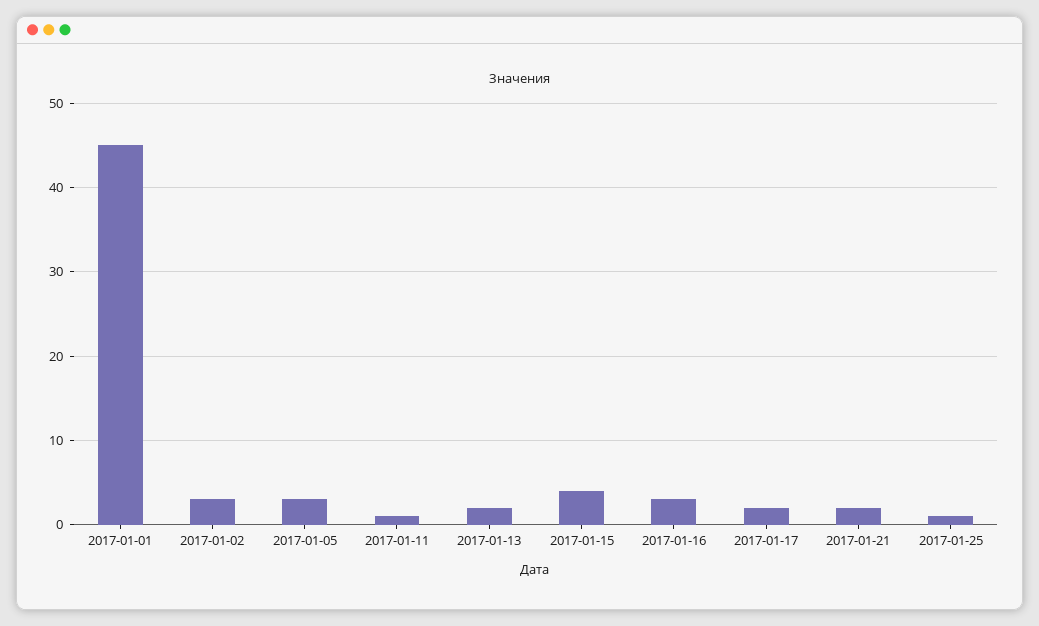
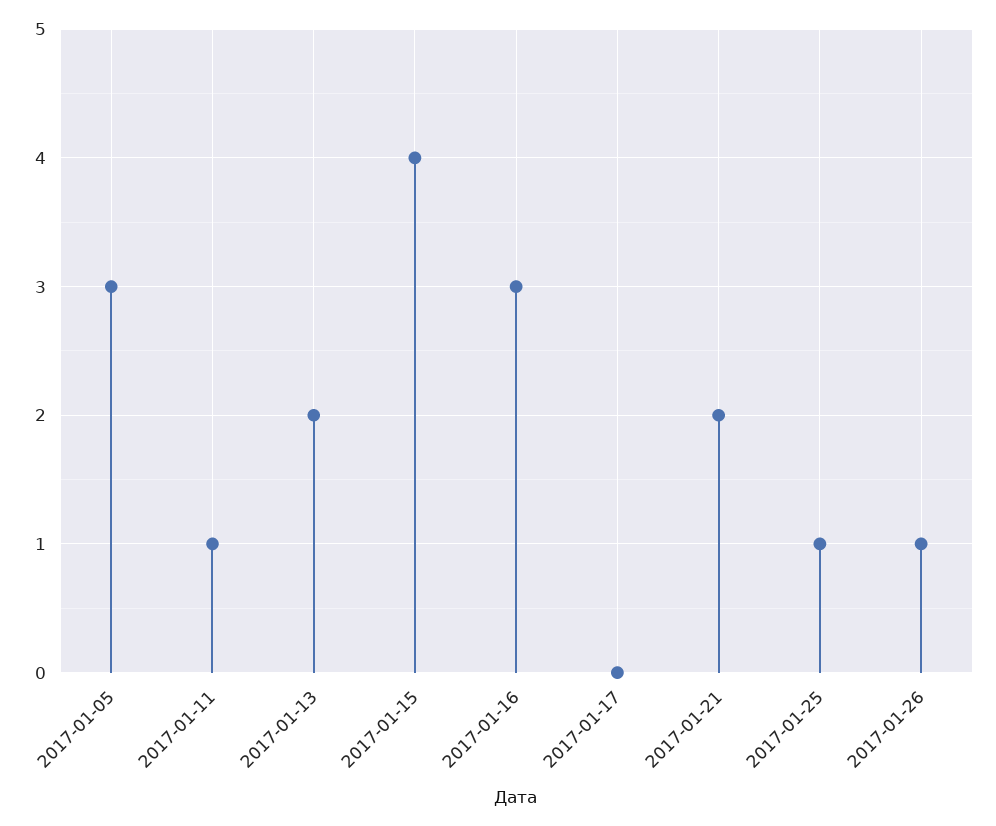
2017-01-01: 45 -> none
2017-01-02: 3 -> none
2017-01-17: 2 -> 0
2017-01-26: none -> 1

